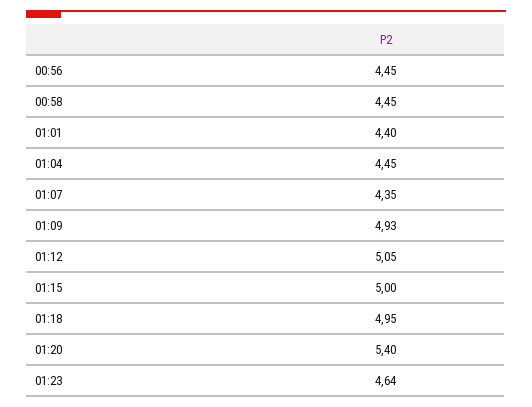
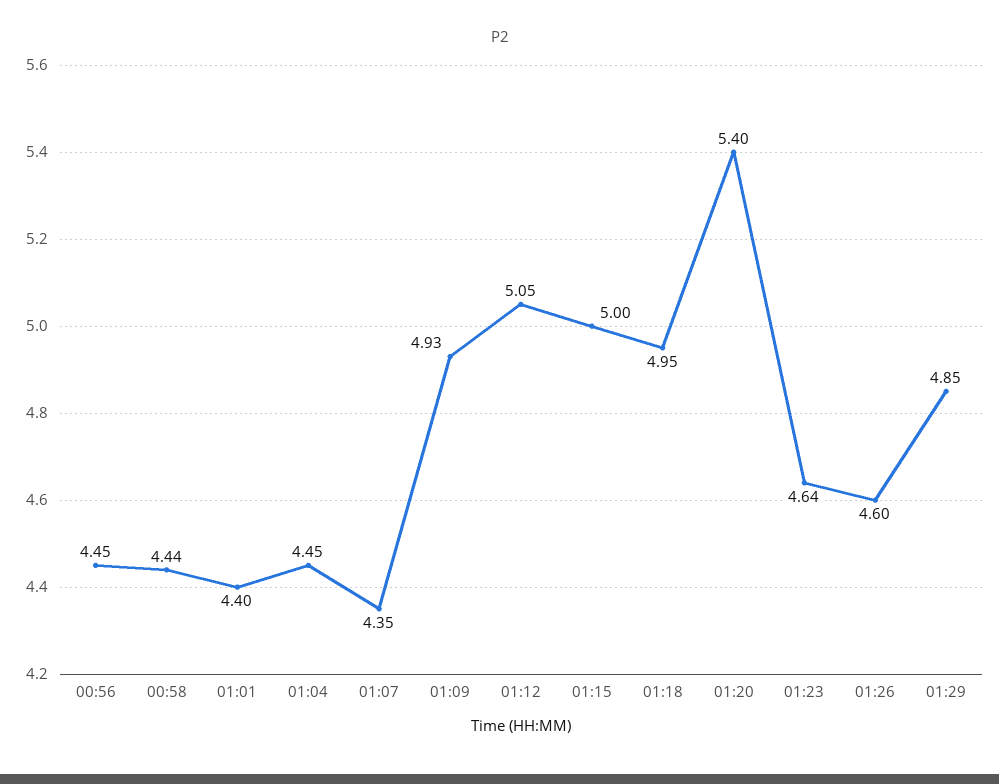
00:58: 4.45 -> 4.44
01:26: none -> 4.6
01:29: none -> 4.85

